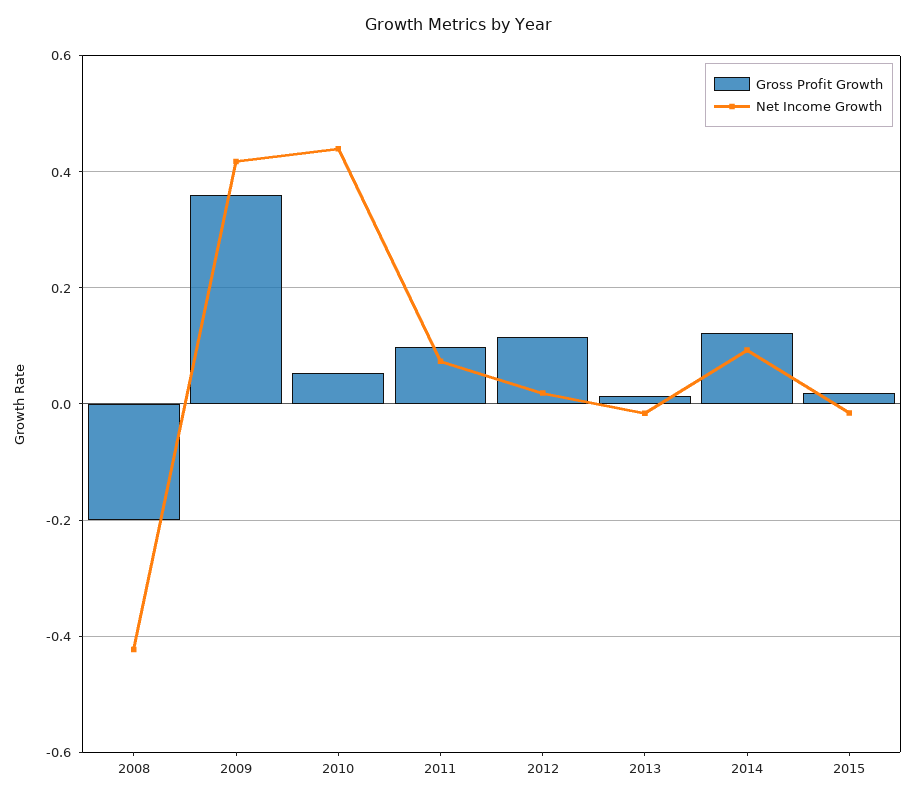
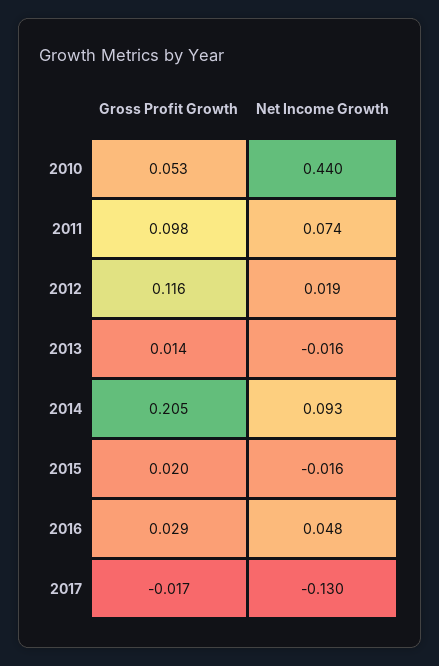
Gross Profit Growth, 2008: -0.2 -> none
Net Income Growth, 2008: -0.42 -> none
Gross Profit Growth, 2009: 0.36 -> none
Net Income Growth, 2009: 0.42 -> none
Gross Profit Growth, 2014: 0.12 -> 0.205
Gross Profit Growth, 2016: none -> 0.029
Net Income Growth, 2016: none -> 0.048
Gross Profit Growth, 2017: none -> -0.017
Net Income Growth, 2017: none -> -0.13

